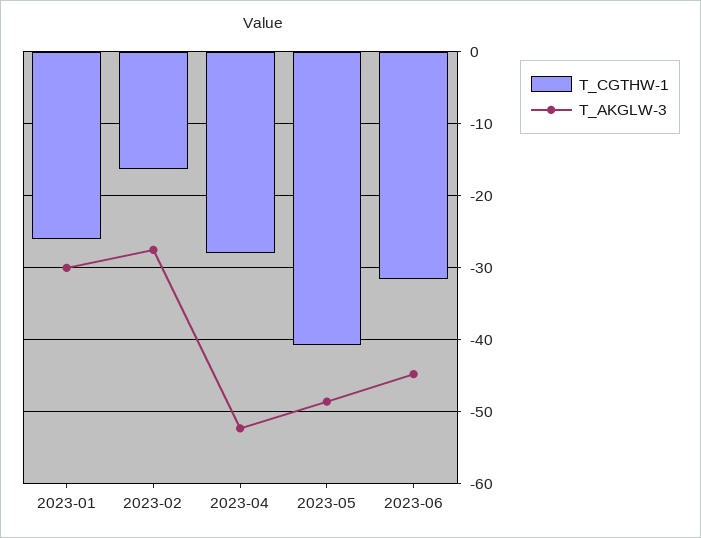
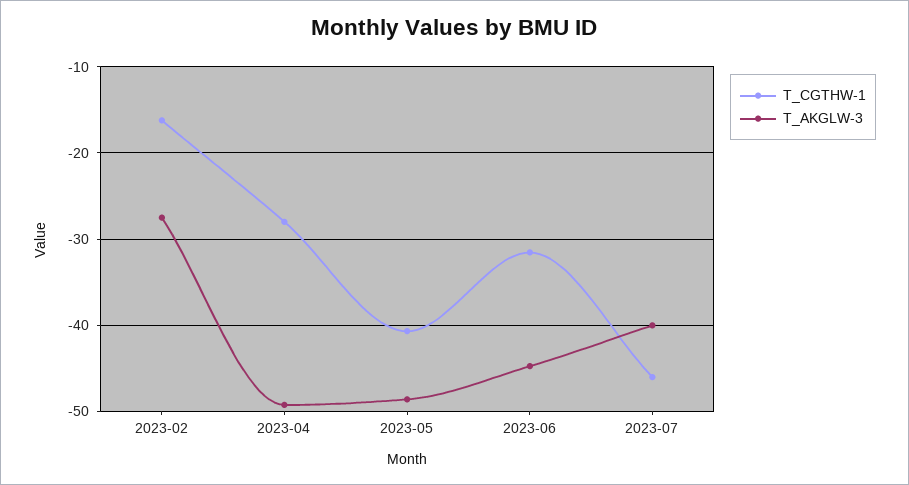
T_CGTHW-1, 2023-01: -26 -> none
T_AKGLW-3, 2023-01: -30 -> none
T_AKGLW-3, 2023-04: -52 -> -49
T_CGTHW-1, 2023-07: none -> -46
T_AKGLW-3, 2023-07: none -> -40

